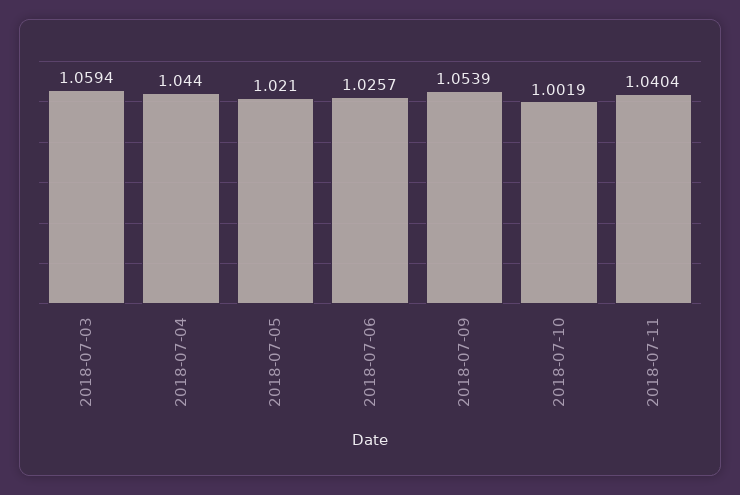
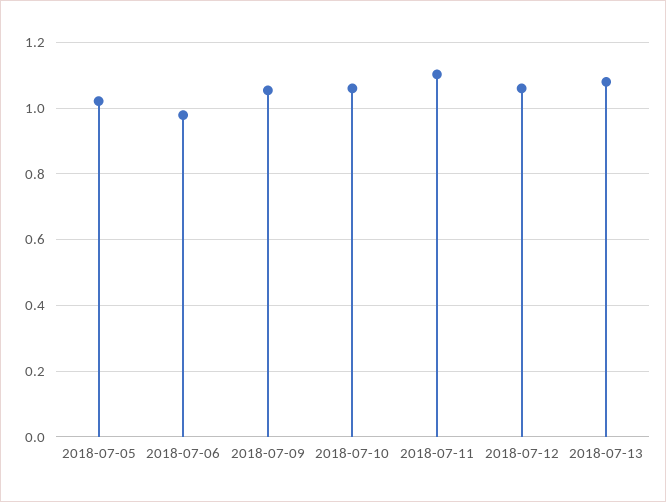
2018-07-03: 1.0594 -> none
2018-07-04: 1.044 -> none
2018-07-06: 1.0257 -> 0.98
2018-07-10: 1.0019 -> 1.06
2018-07-11: 1.0404 -> 1.1
2018-07-12: none -> 1.06
2018-07-13: none -> 1.08

